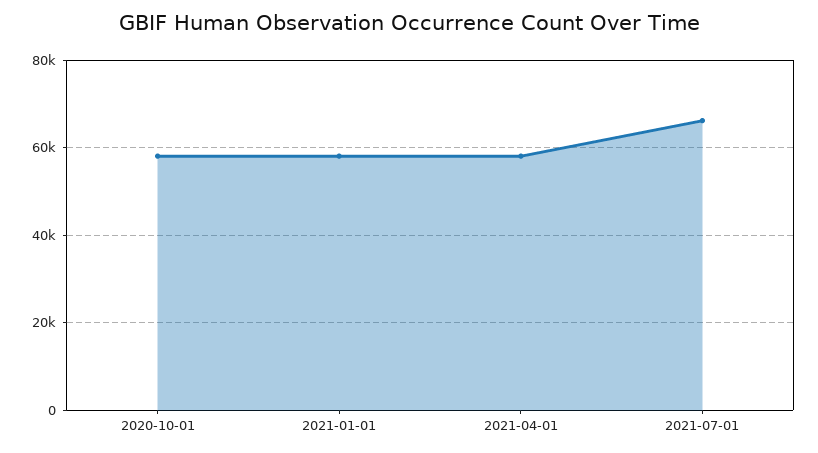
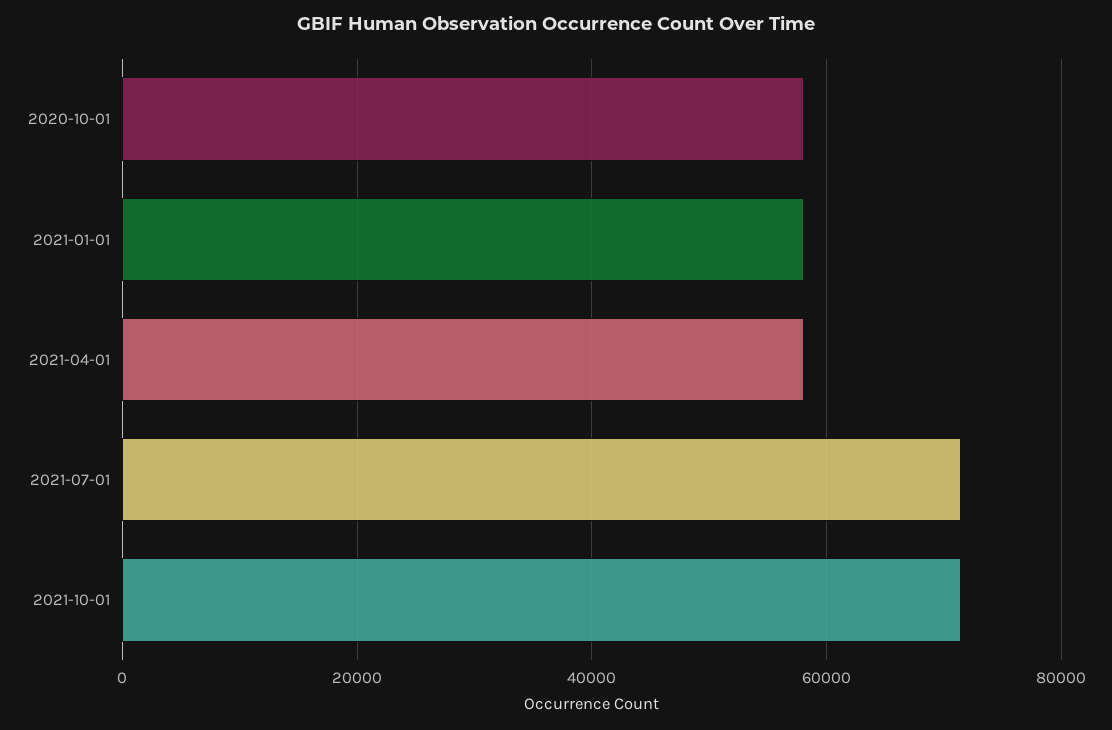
2021-07-01: 66000 -> 72000
2021-10-01: none -> 72000

